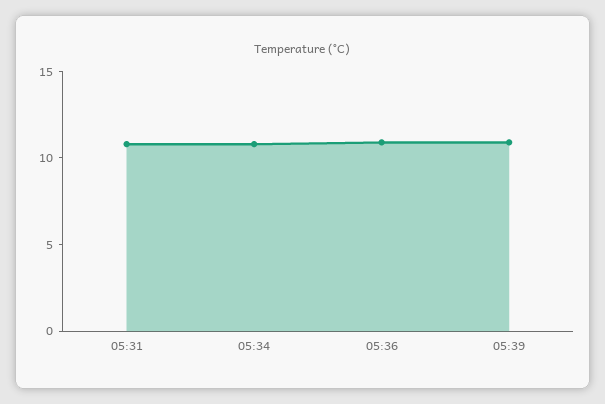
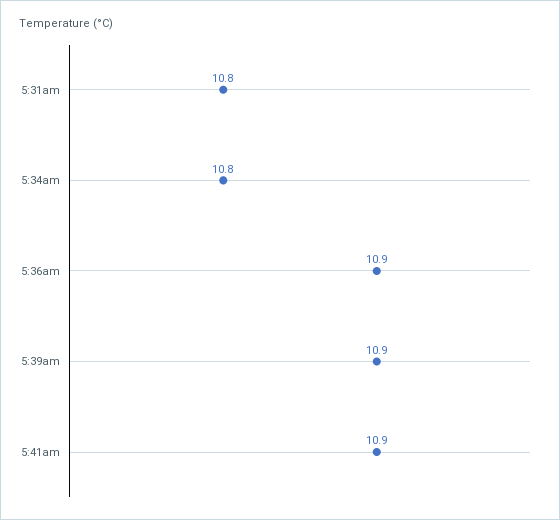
5:41am: none -> 10.9

